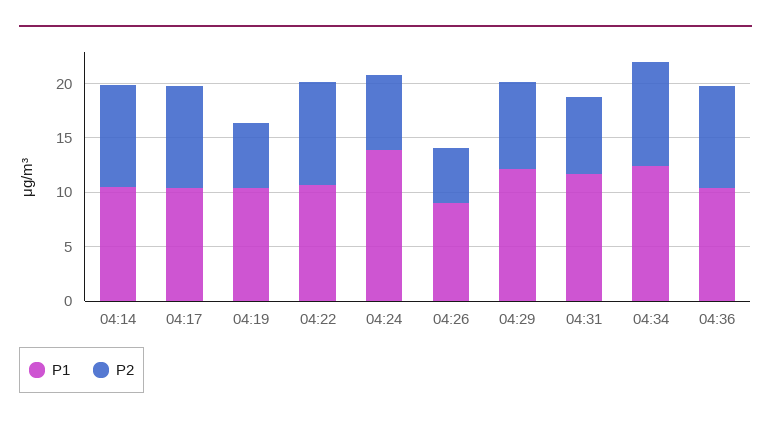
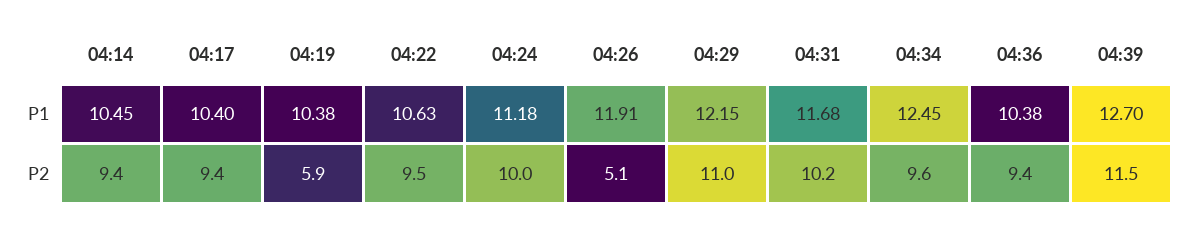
P1, 04:24: 14 -> 11.18
P2, 04:24: 7 -> 10
P1, 04:26: 9 -> 11.91
P2, 04:29: 8 -> 11
P2, 04:31: 7 -> 10.2
P1, 04:39: none -> 12.7
P2, 04:39: none -> 11.5

